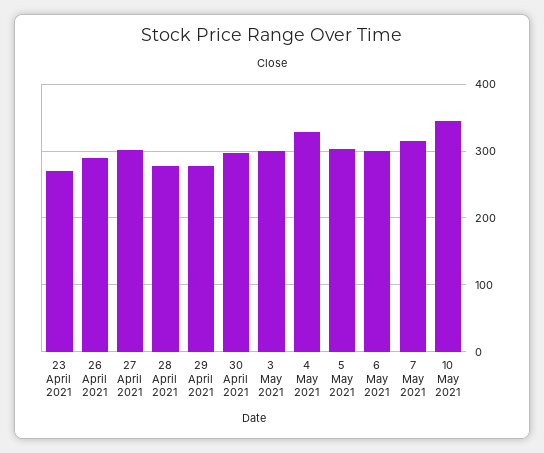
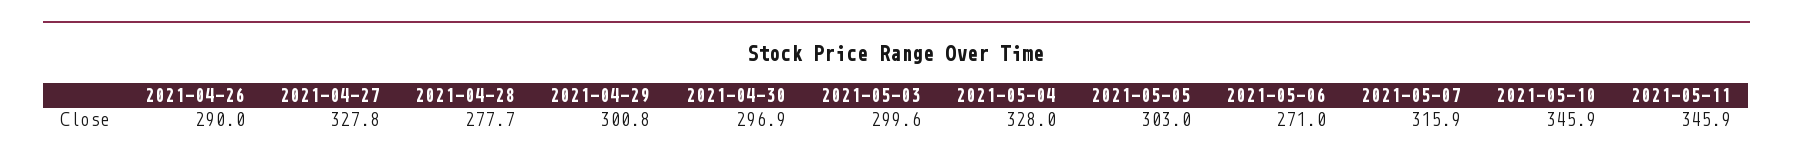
23 April 2021: 270 -> none
27 April 2021: 300 -> 327.8
29 April 2021: 280 -> 300.8
6 May 2021: 300 -> 271
2021-05-11: none -> 345.9

